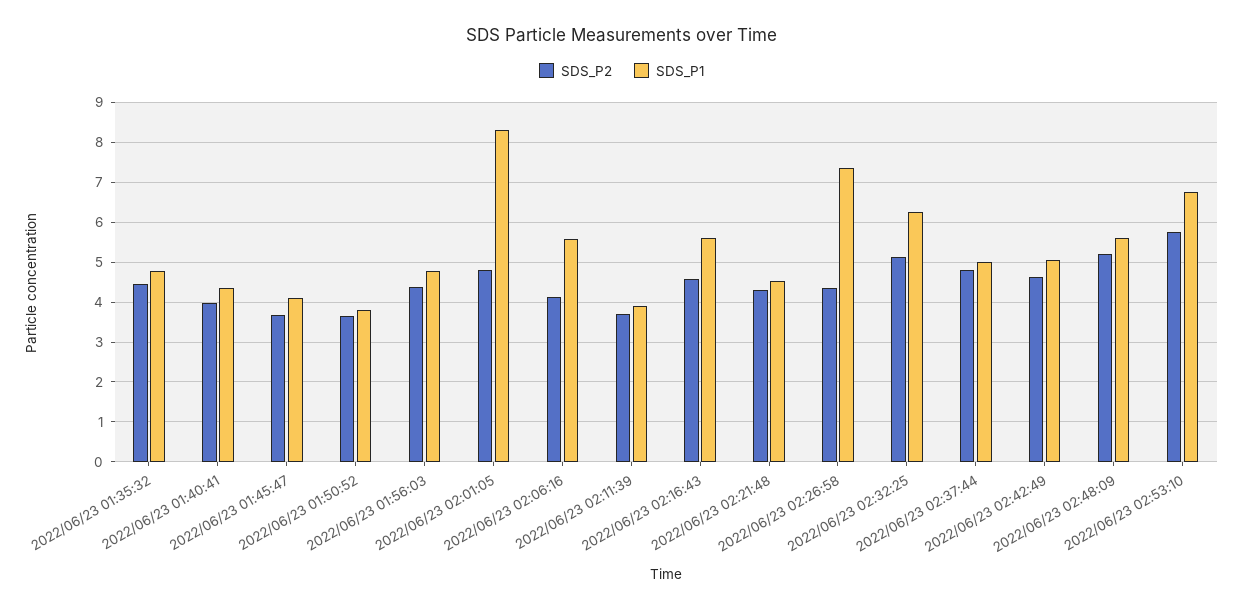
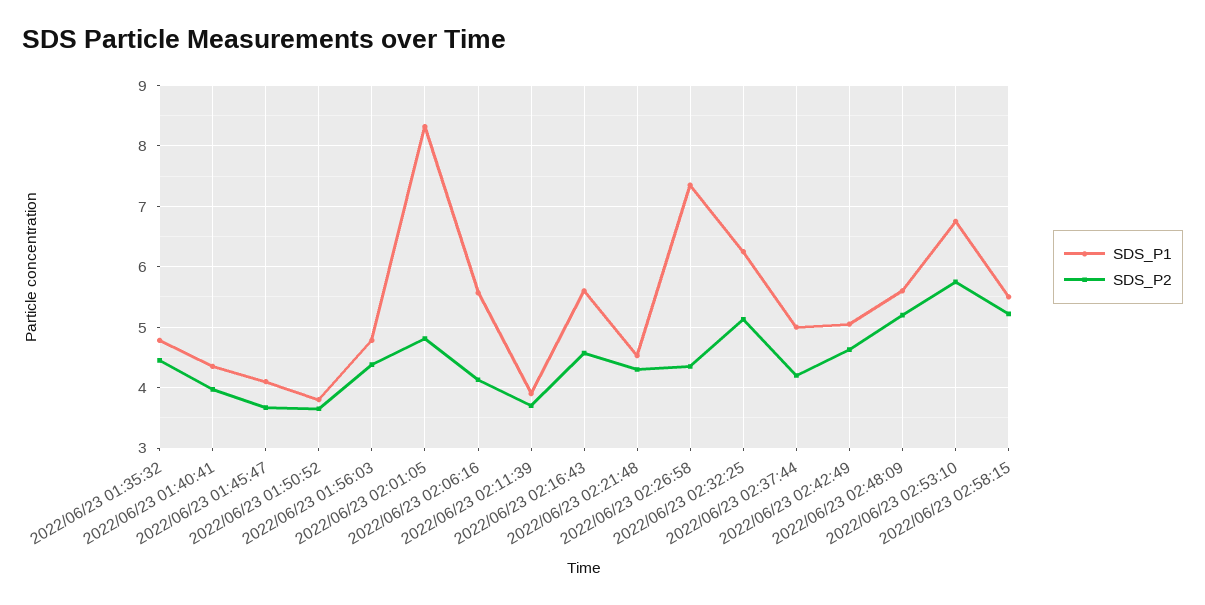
SDS_P2, 2022/06/23 02:37:44: 4.8 -> 4.2
SDS_P1, 2022/06/23 02:58:15: none -> 5.5
SDS_P2, 2022/06/23 02:58:15: none -> 5.2

